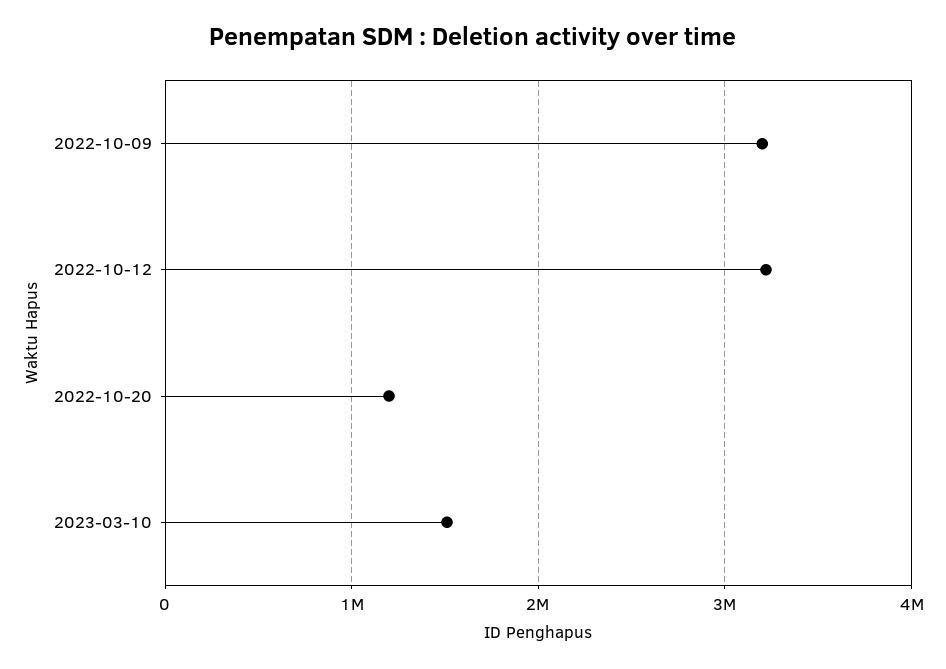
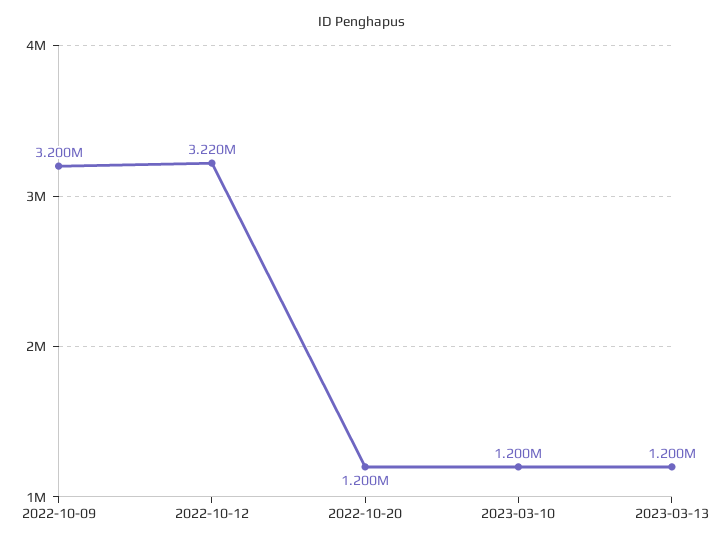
2023-03-10: 1500000 -> 1200000
2023-03-13: none -> 1200000

